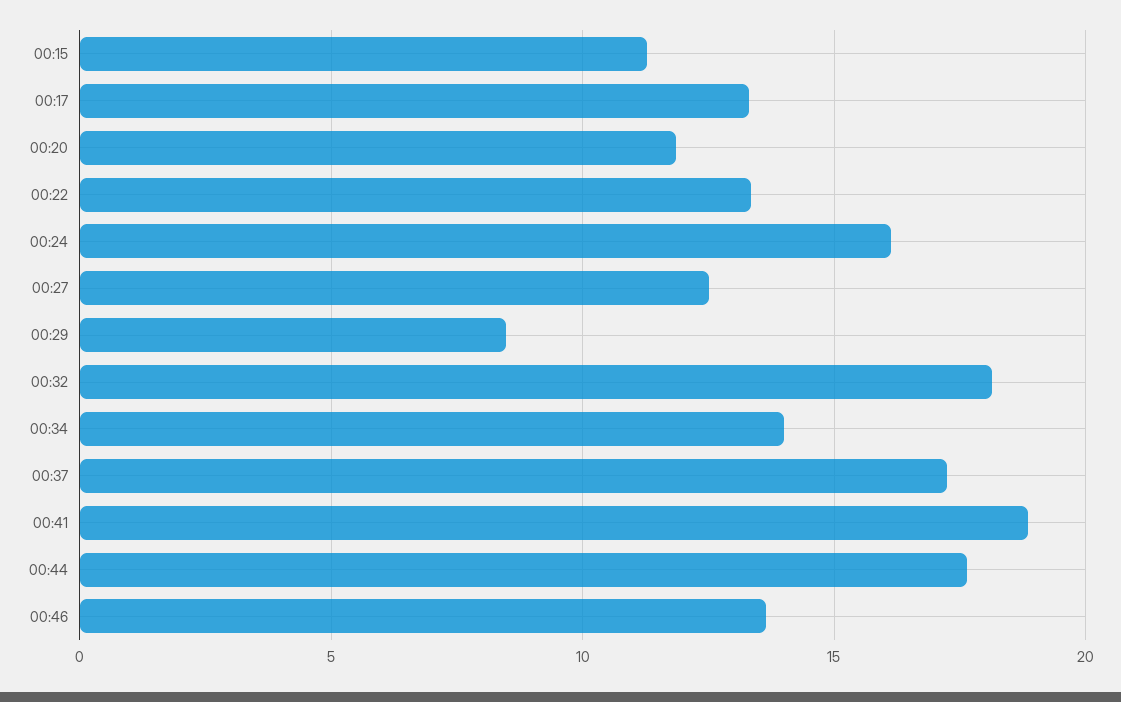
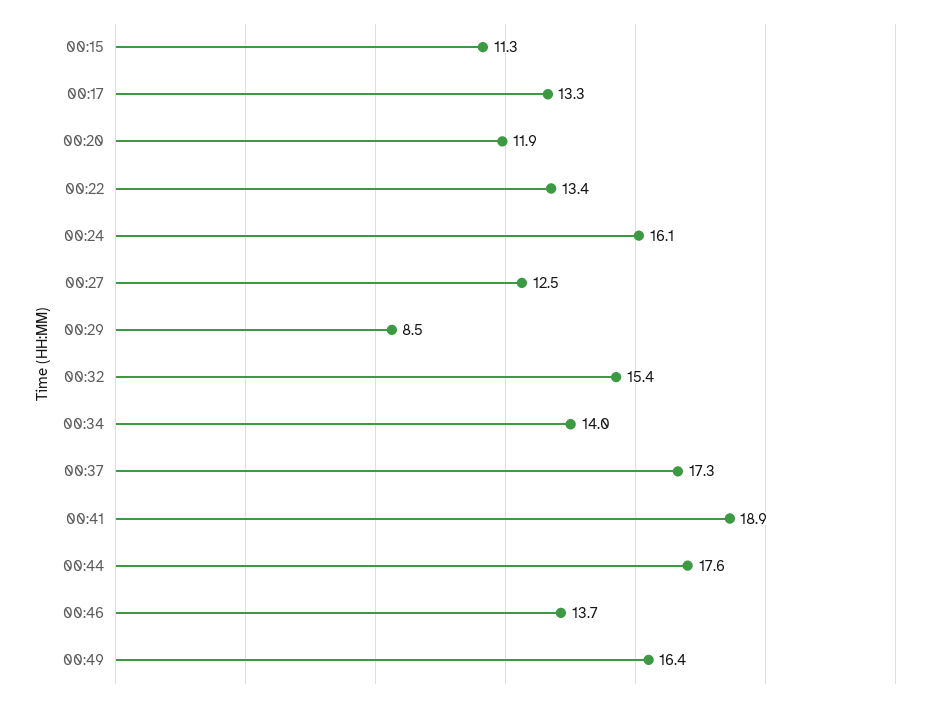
00:32: 18 -> 15.4
00:49: none -> 16.4

